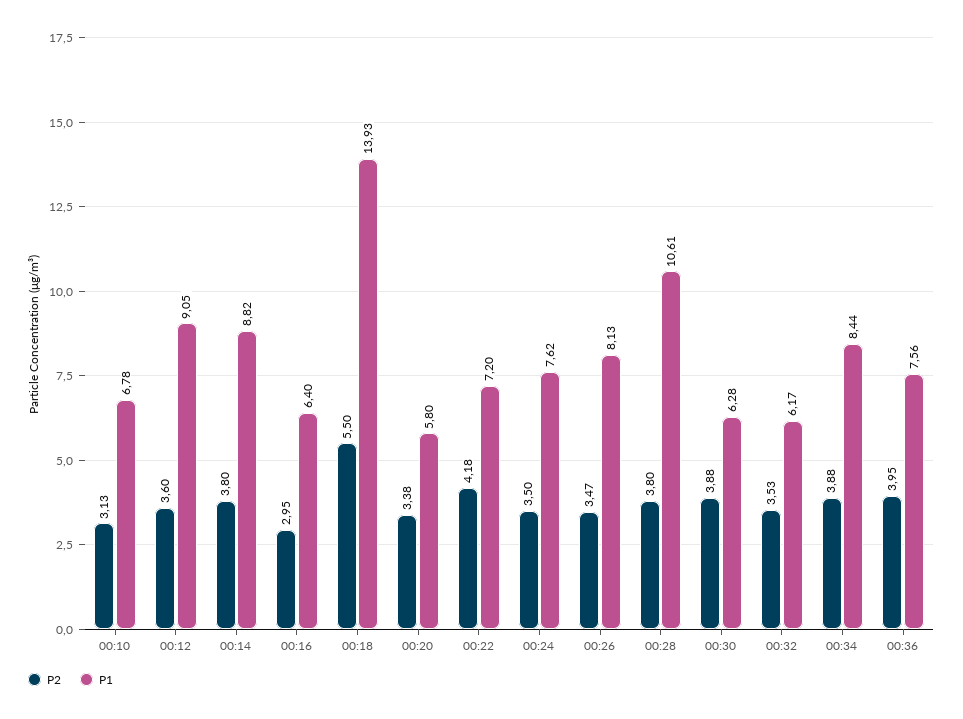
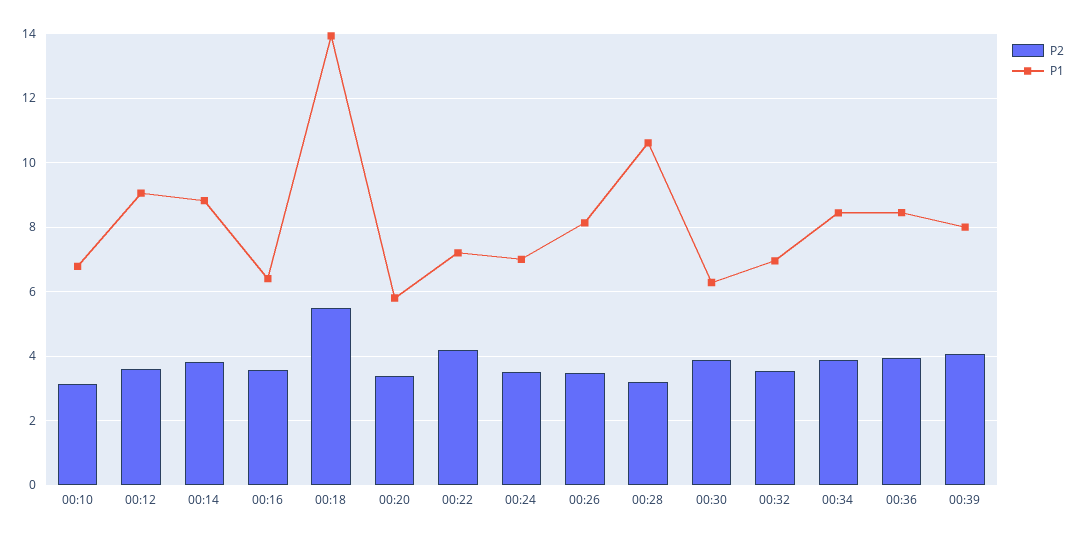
P2, 00:16: 2.95 -> 3.6
P1, 00:24: 7.62 -> 7
P2, 00:28: 3.8 -> 3.2
P1, 00:32: 6.17 -> 7
P1, 00:36: 7.56 -> 8.4
P2, 00:39: none -> 4
P1, 00:39: none -> 8

